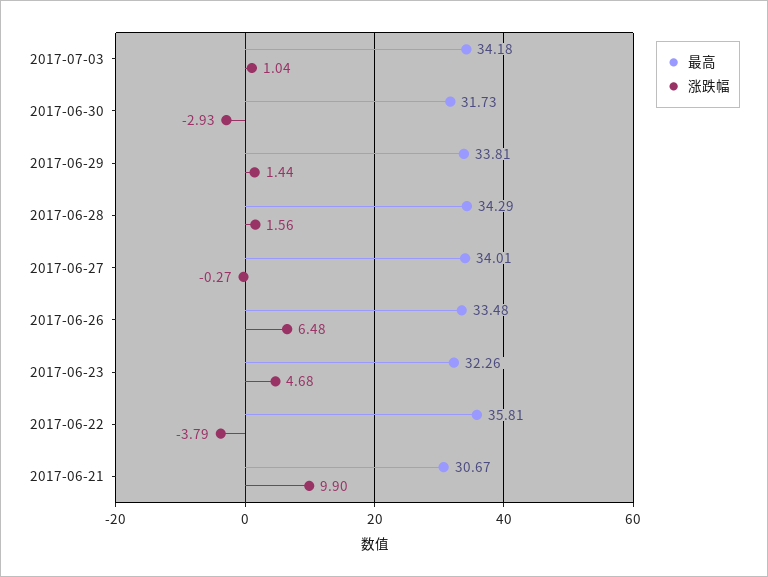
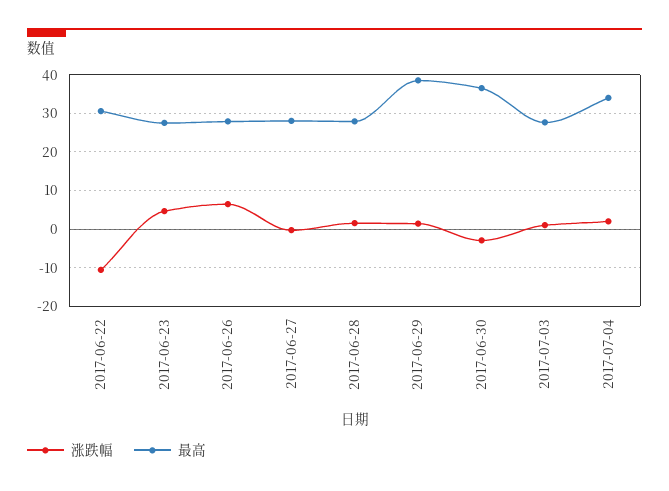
最高, 2017-07-03: 34.18 -> 28
最高, 2017-06-30: 31.73 -> 36
最高, 2017-06-29: 33.81 -> 38
最高, 2017-06-28: 34.29 -> 28
最高, 2017-06-27: 34.01 -> 28
最高, 2017-06-26: 33.48 -> 28
最高, 2017-06-23: 32.26 -> 28
最高, 2017-06-22: 35.81 -> 30
涨跌幅, 2017-06-22: -3.79 -> -10
最高, 2017-06-21: 30.67 -> none
涨跌幅, 2017-06-21: 9.9 -> none
涨跌幅, 2017-07-04: none -> 2
最高, 2017-07-04: none -> 34

